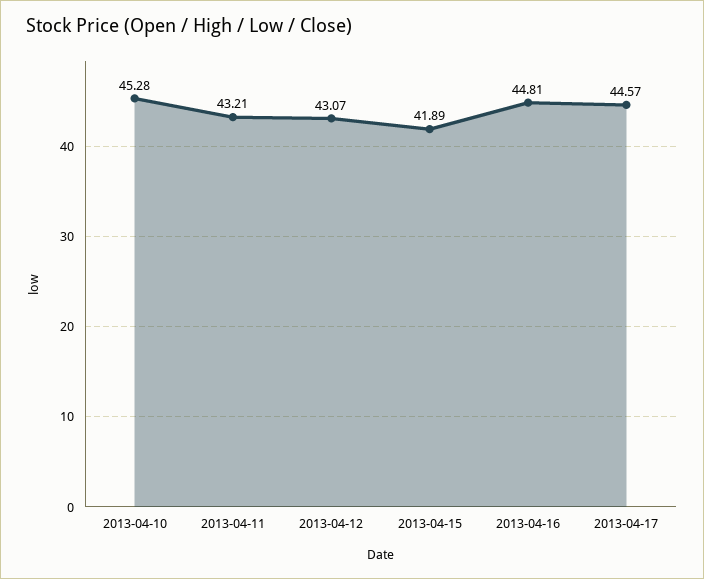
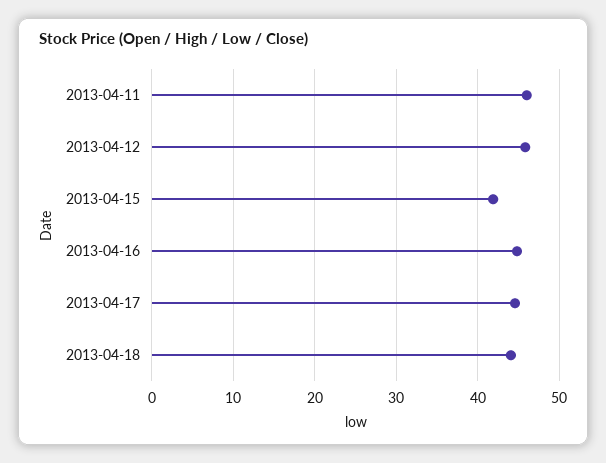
2013-04-10: 45.28 -> none
2013-04-11: 43.21 -> 46
2013-04-12: 43.07 -> 46
2013-04-18: none -> 44

